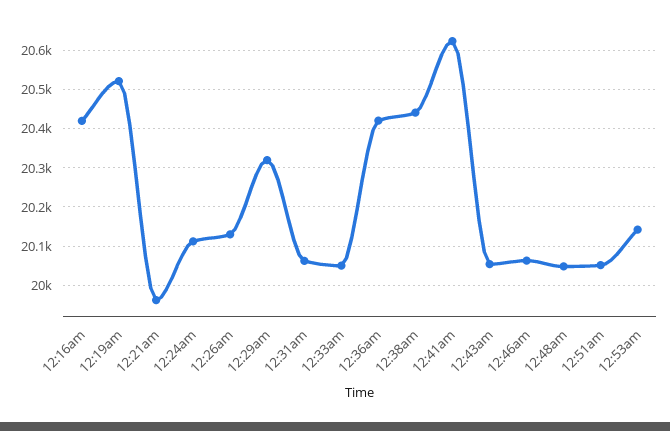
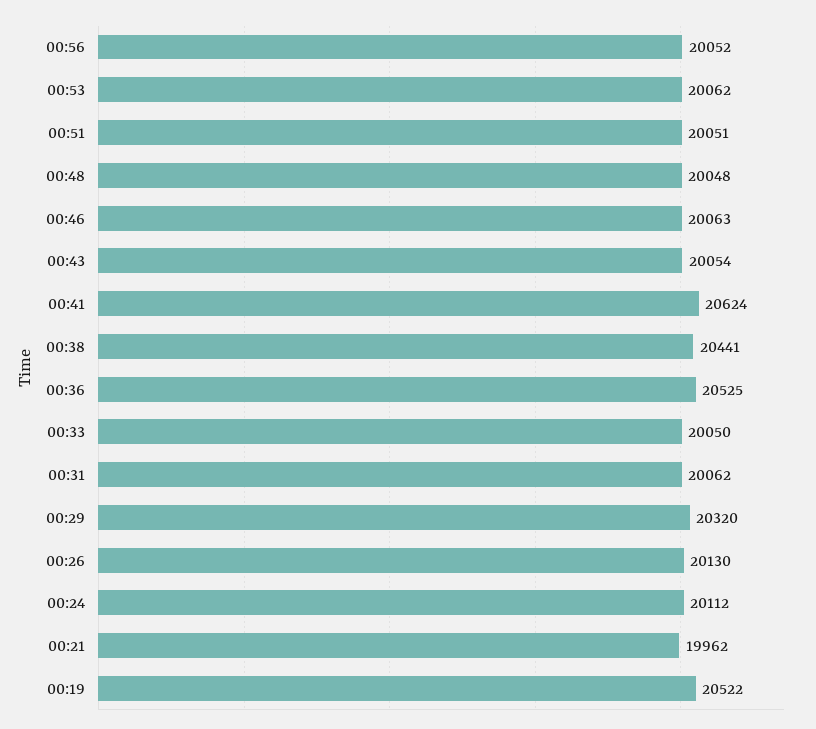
12:16am: 20420 -> none
12:36am: 20420 -> 20525
12:53am: 20140 -> 20062
00:56: none -> 20052

